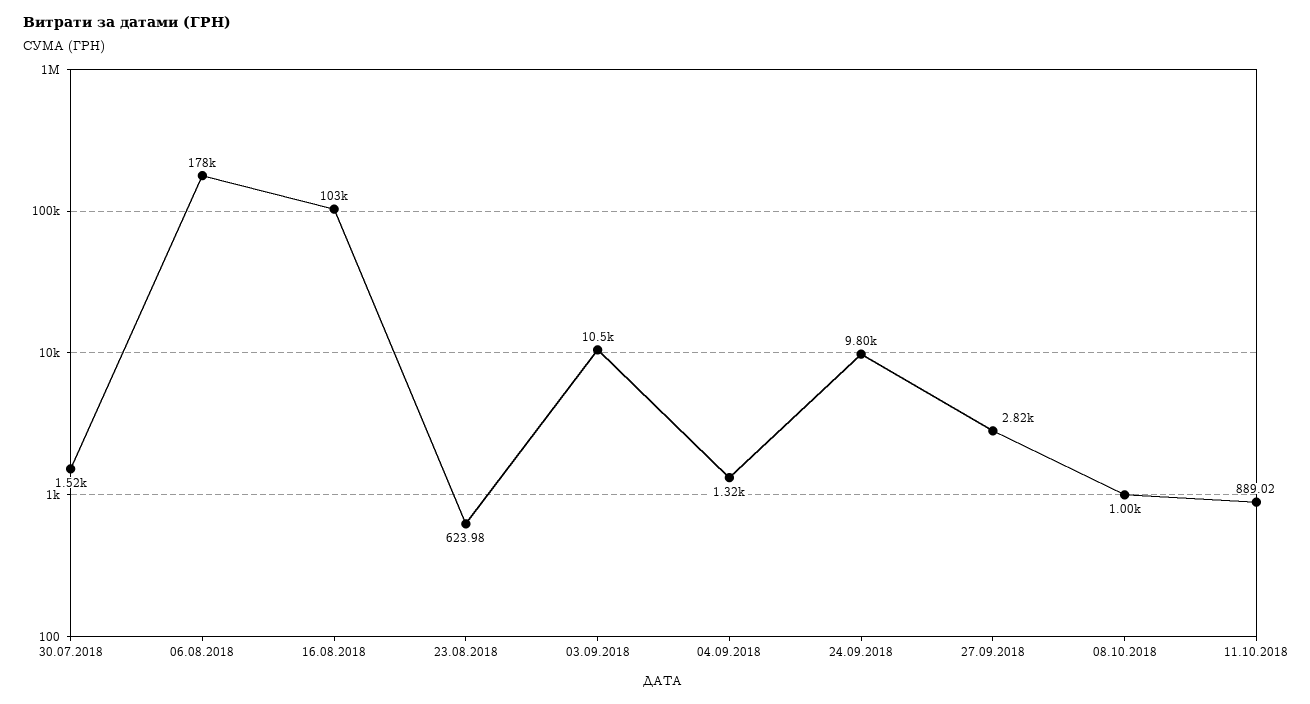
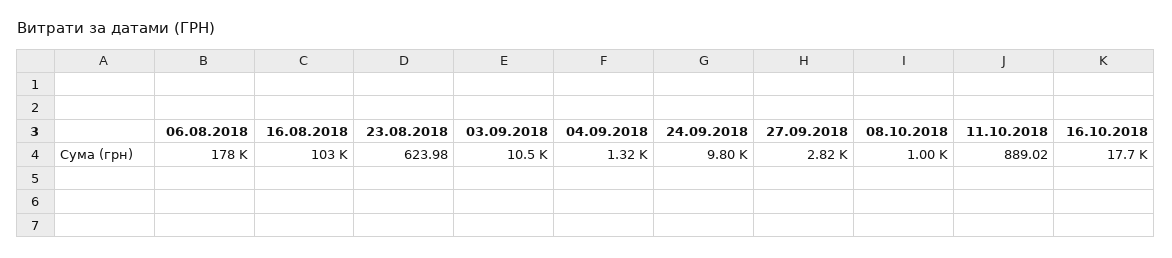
30.07.2018: 1520 -> none
16.10.2018: none -> 17700

